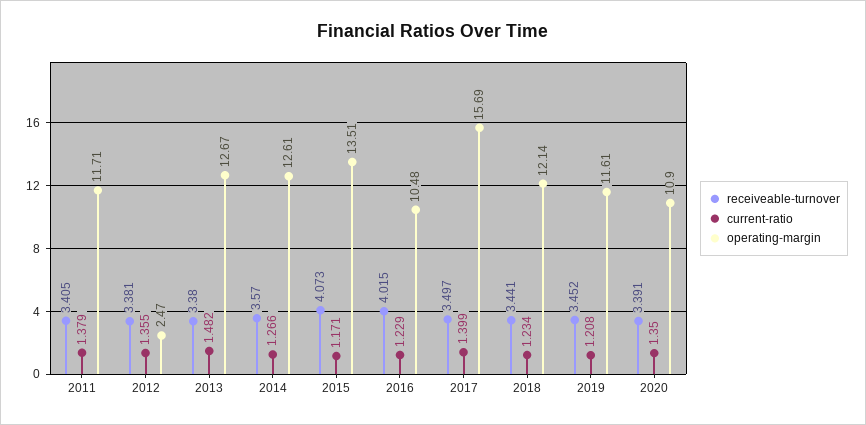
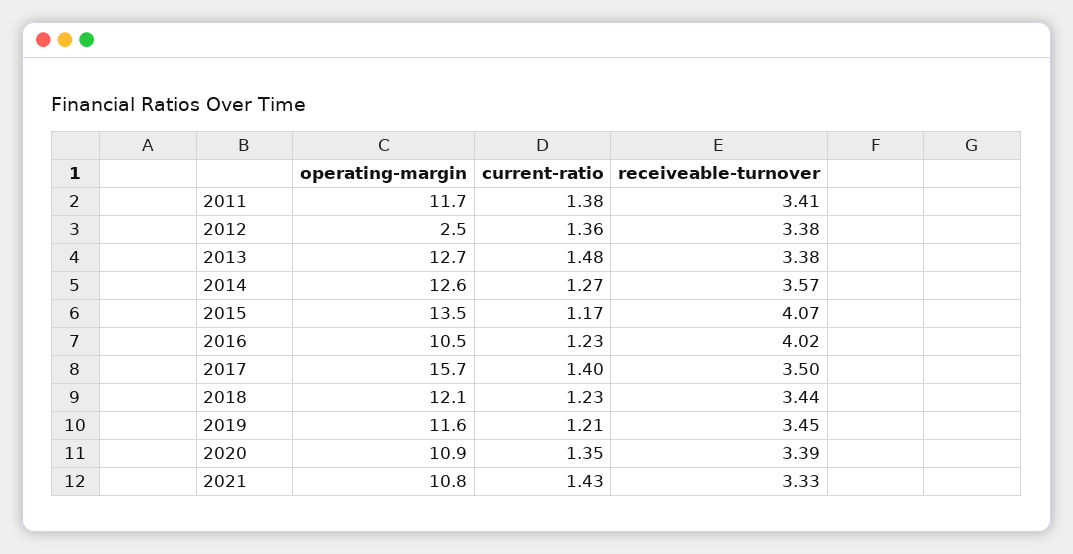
operating-margin, 2021: none -> 10.8
current-ratio, 2021: none -> 1.43
receiveable-turnover, 2021: none -> 3.33

